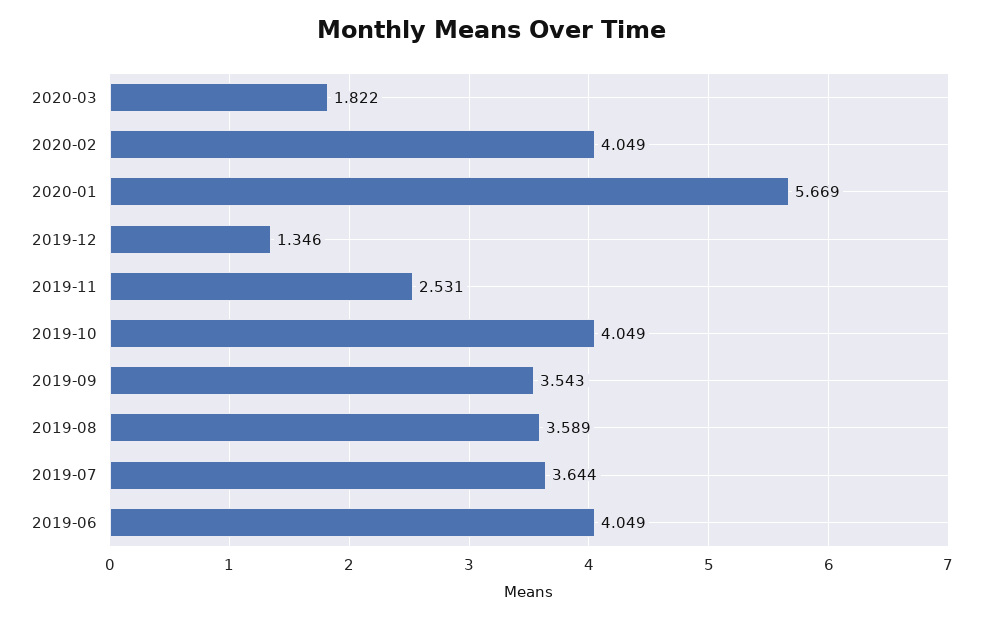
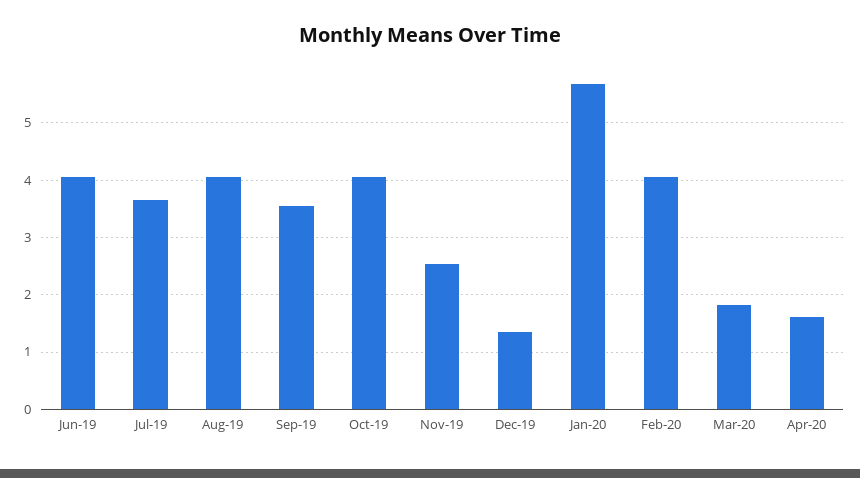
2019-08: 3.589 -> 4
Apr-20: none -> 1.6

